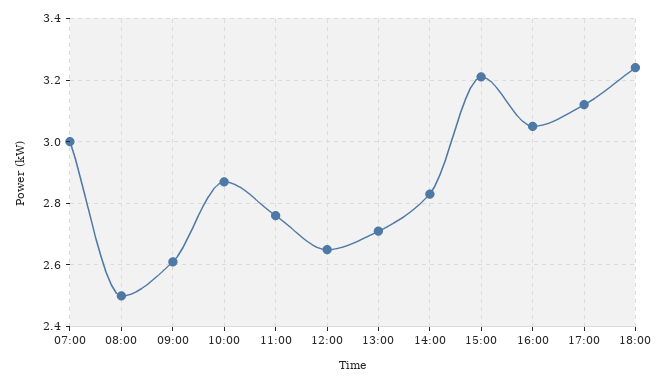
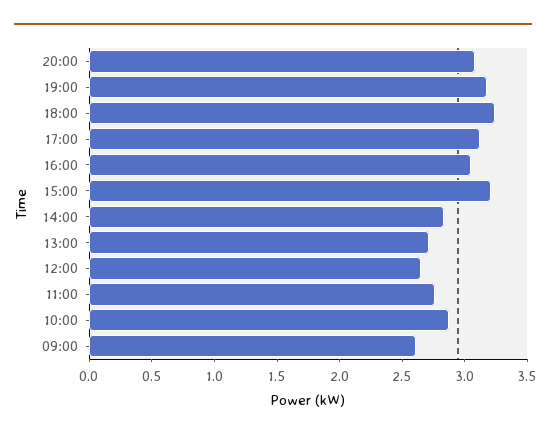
07:00: 3 -> none
08:00: 2.5 -> none
20:00: none -> 3.1
19:00: none -> 3.2

